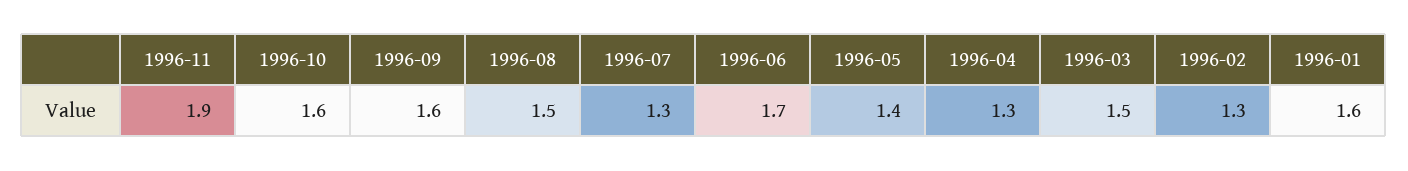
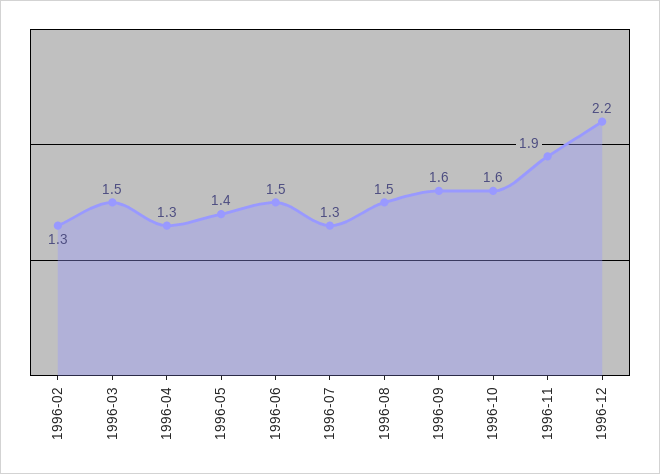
1996-06: 1.7 -> 1.5
1996-01: 1.6 -> none
1996-12: none -> 2.2

